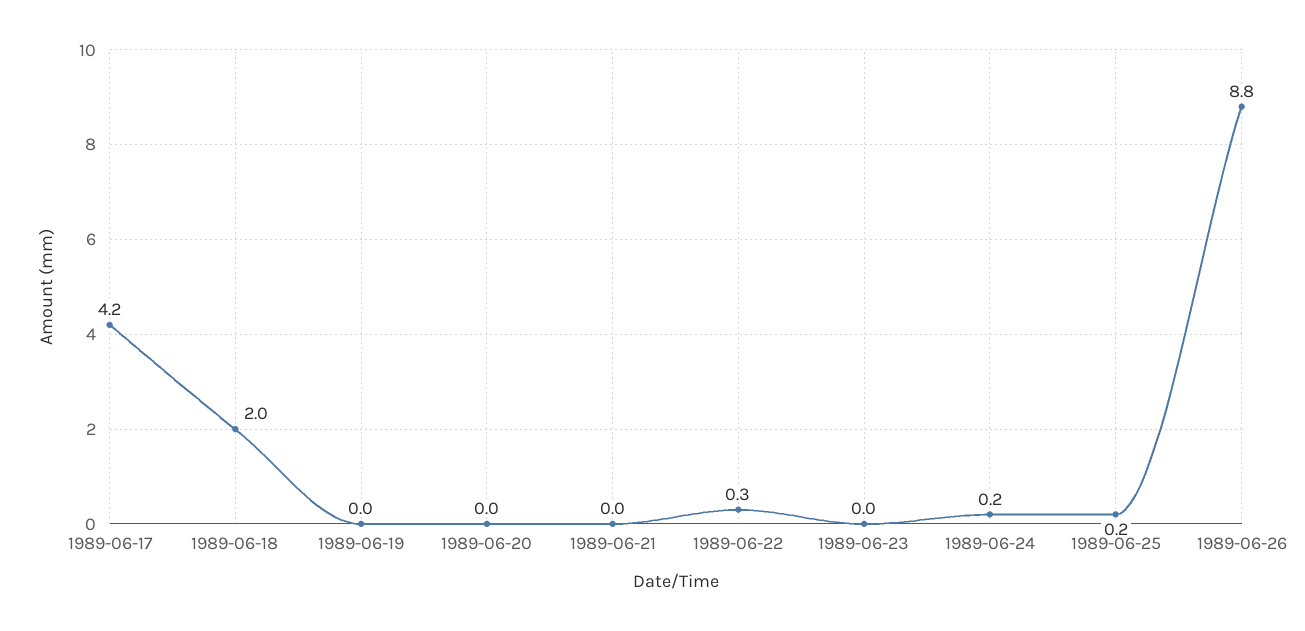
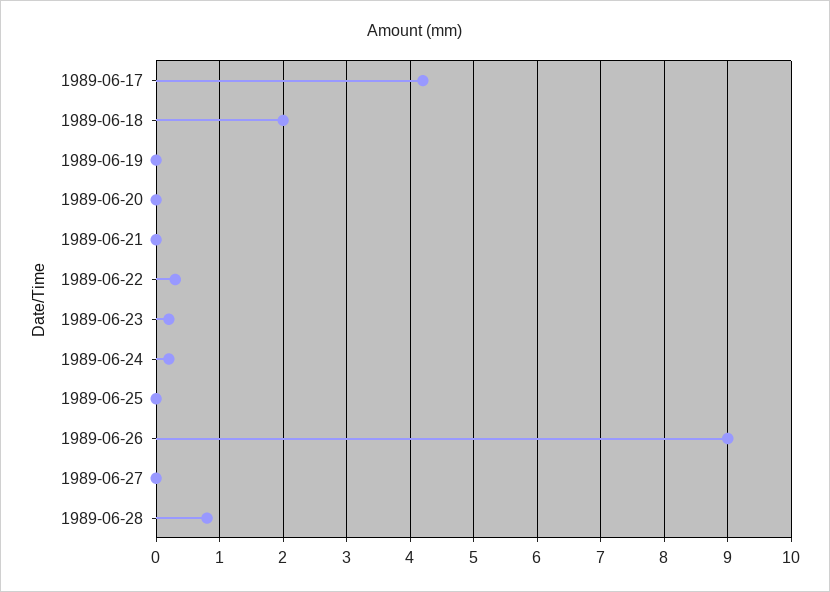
1989-06-23: 0 -> 0.2
1989-06-25: 0.2 -> 0
1989-06-26: 8.8 -> 9
1989-06-27: none -> 0
1989-06-28: none -> 0.8

